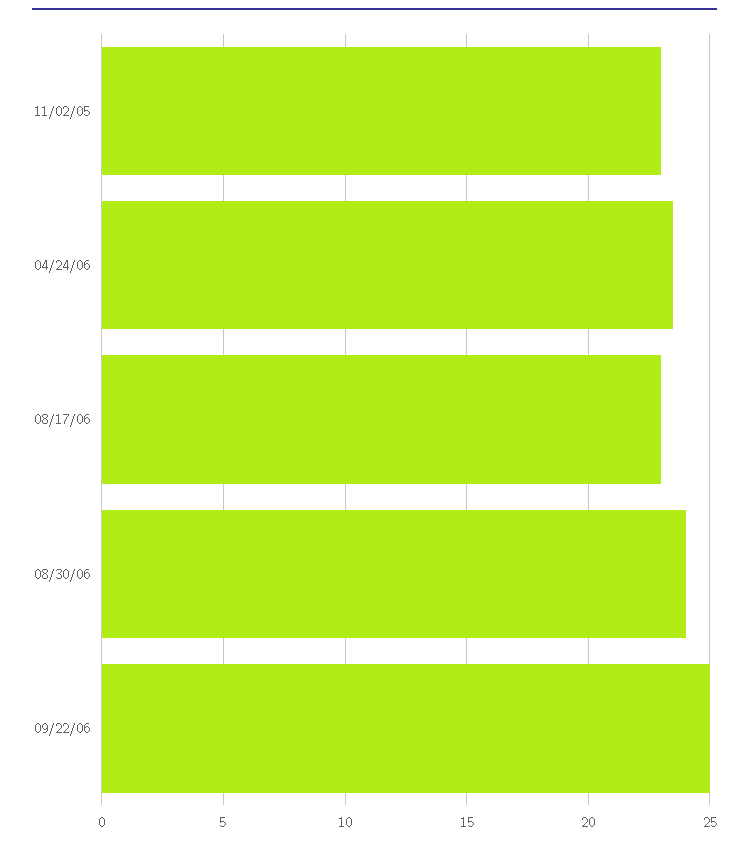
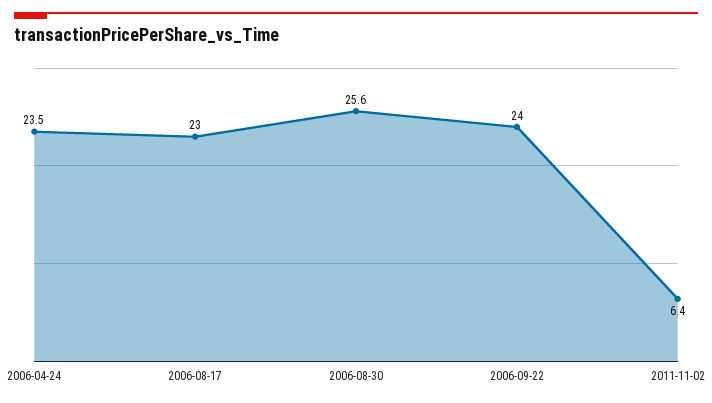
11/02/05: 23 -> none
08/30/06: 24 -> 25.6
09/22/06: 25 -> 24
2011-11-02: none -> 6.4

